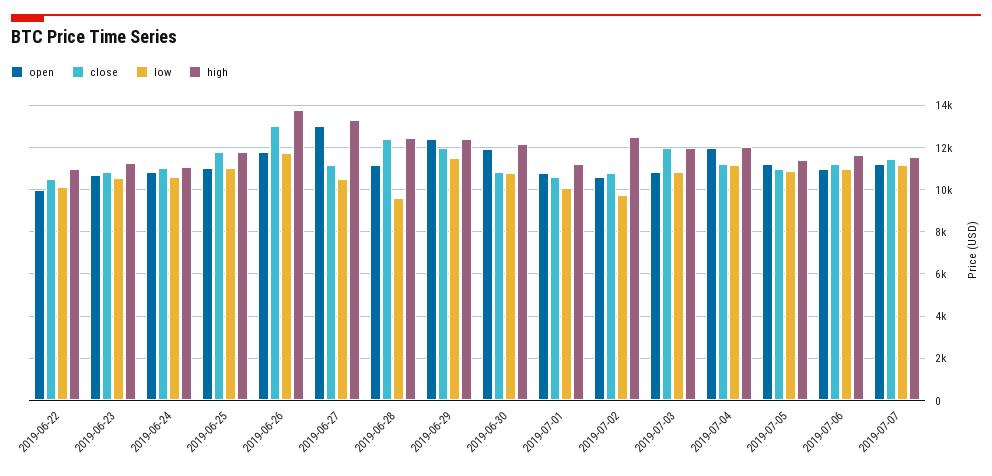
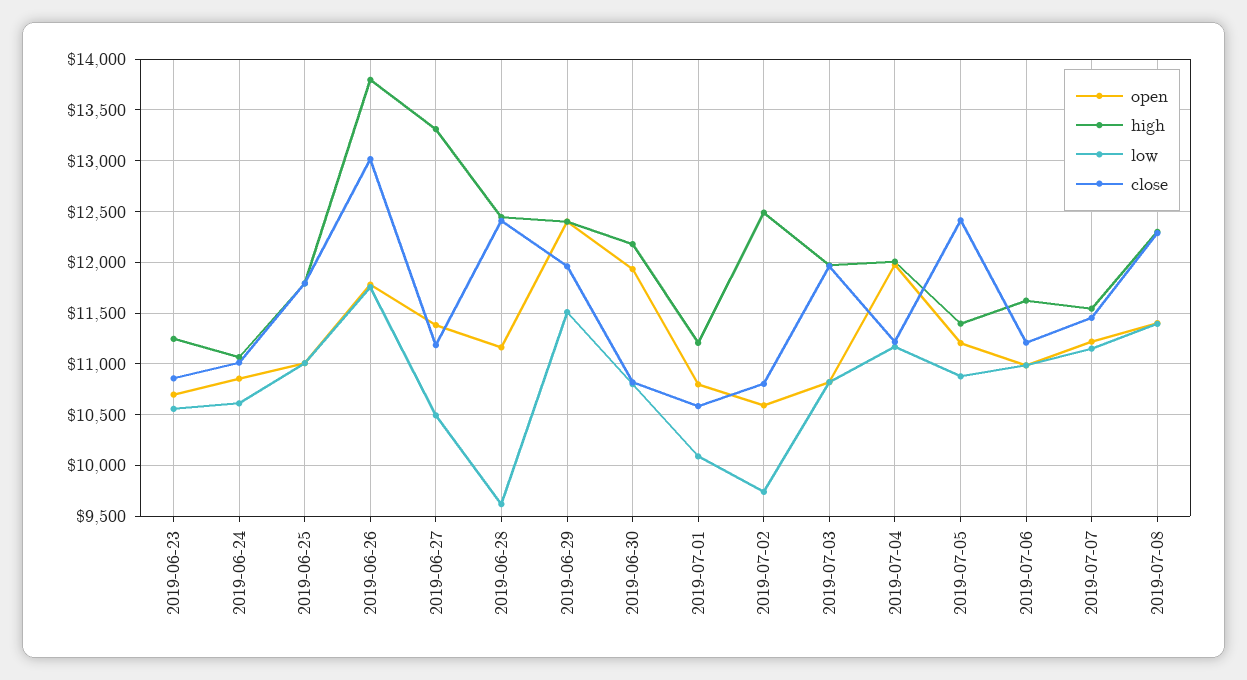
open, 2019-06-22: 10000 -> none
close, 2019-06-22: 10500 -> none
low, 2019-06-22: 10000 -> none
high, 2019-06-22: 11000 -> none
open, 2019-06-27: 13000 -> 11400
close, 2019-07-05: 11000 -> 12400
open, 2019-07-08: none -> 11400
high, 2019-07-08: none -> 12300
low, 2019-07-08: none -> 11400
close, 2019-07-08: none -> 12300

